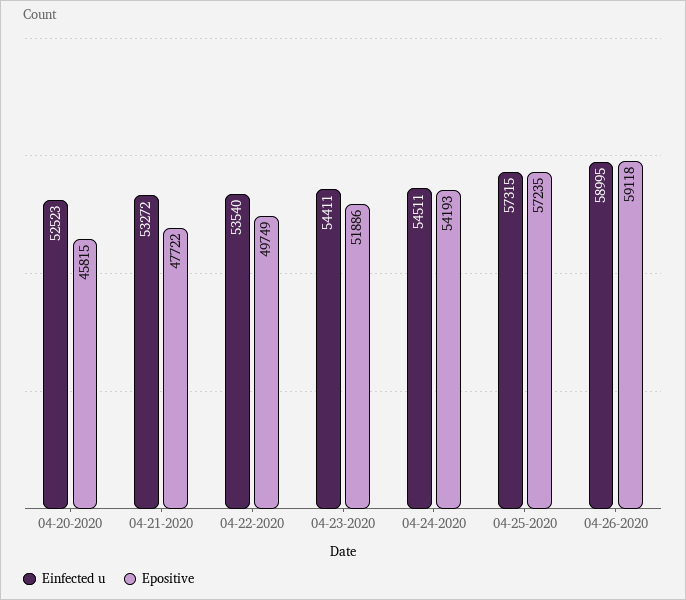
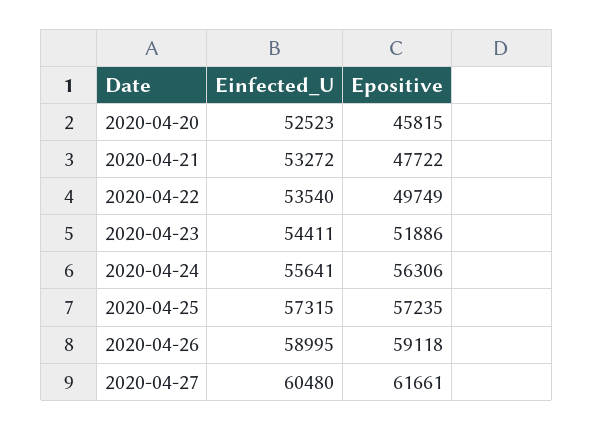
Einfected u, 04-24-2020: 54511 -> 55641
Epositive, 04-24-2020: 54193 -> 56306
Einfected u, 2020-04-27: none -> 60480
Epositive, 2020-04-27: none -> 61661

